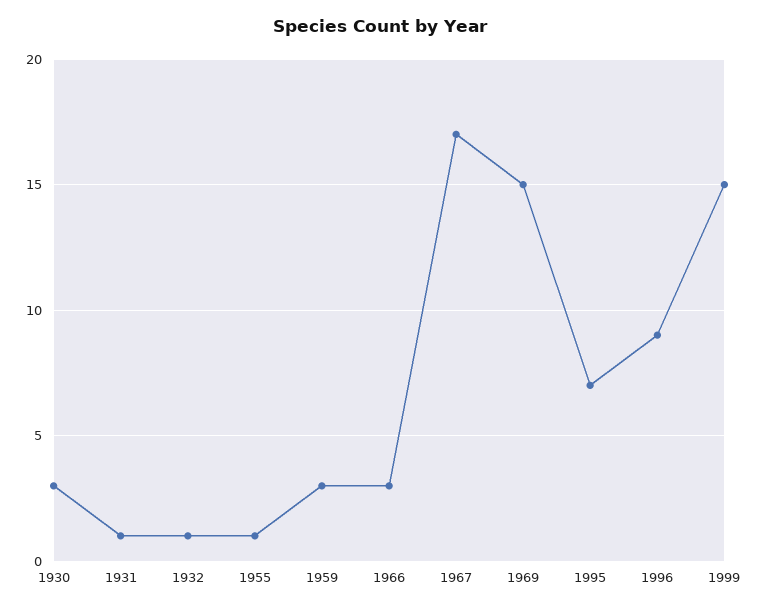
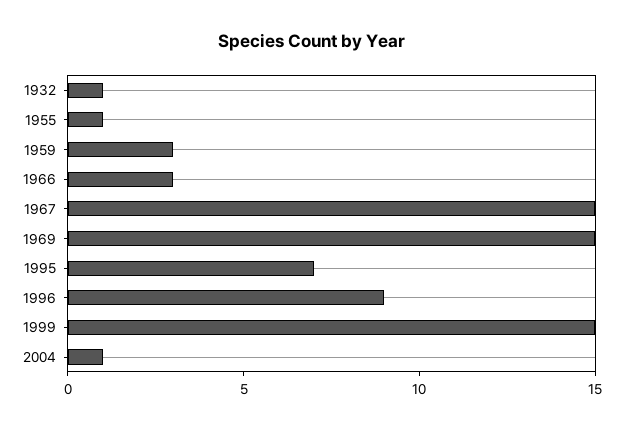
1930: 3 -> none
1931: 1 -> none
1967: 17 -> 15
2004: none -> 1

